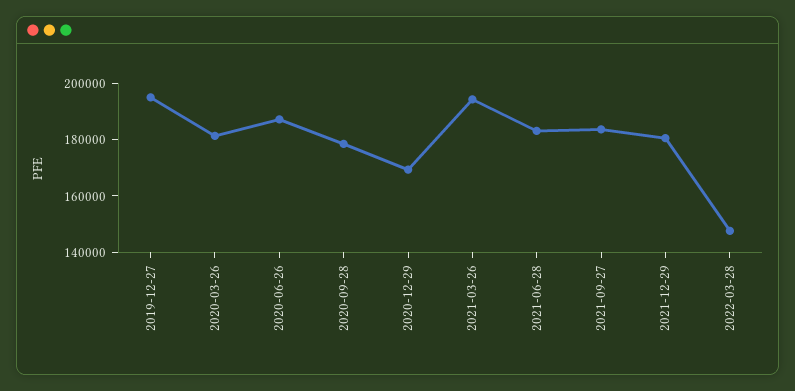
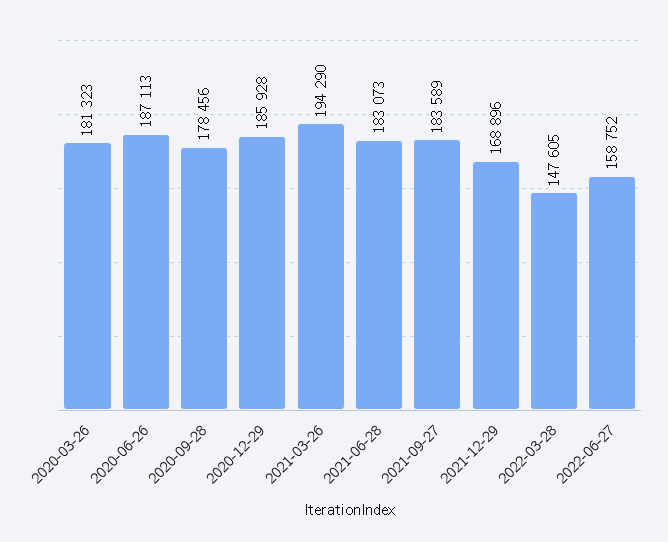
2019-12-27: 195000 -> none
2020-12-29: 170000 -> 185928
2021-12-29: 180000 -> 168896
2022-06-27: none -> 158752

